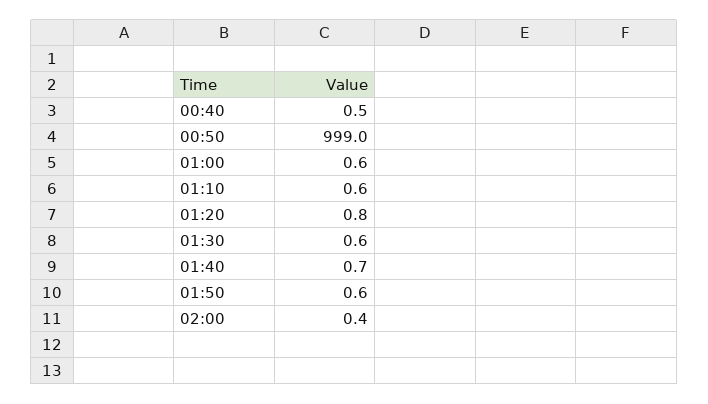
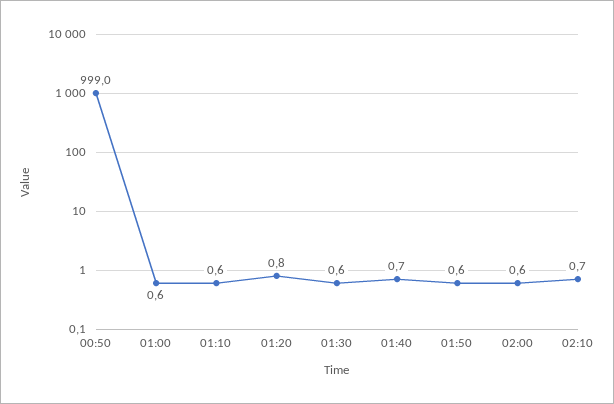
00:40: 0.5 -> none
02:00: 0.4 -> 0.6
02:10: none -> 0.7

